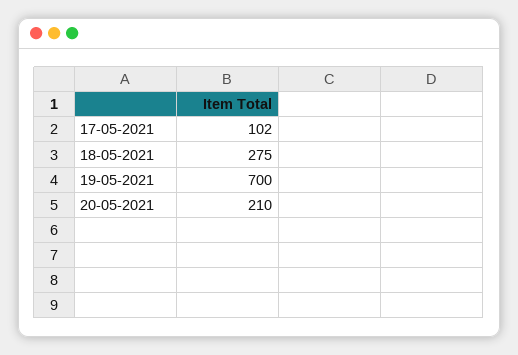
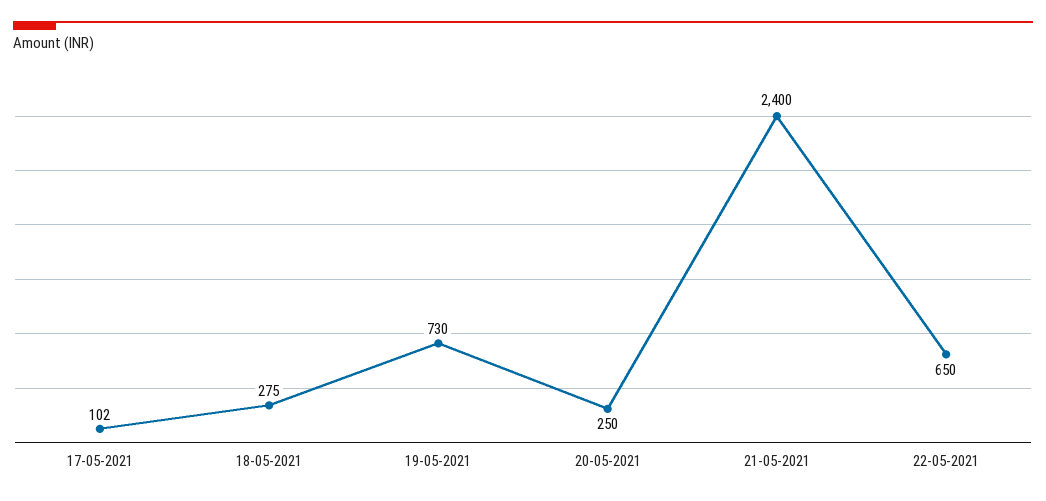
19-05-2021: 700 -> 730
20-05-2021: 210 -> 250
21-05-2021: none -> 2400
22-05-2021: none -> 650

